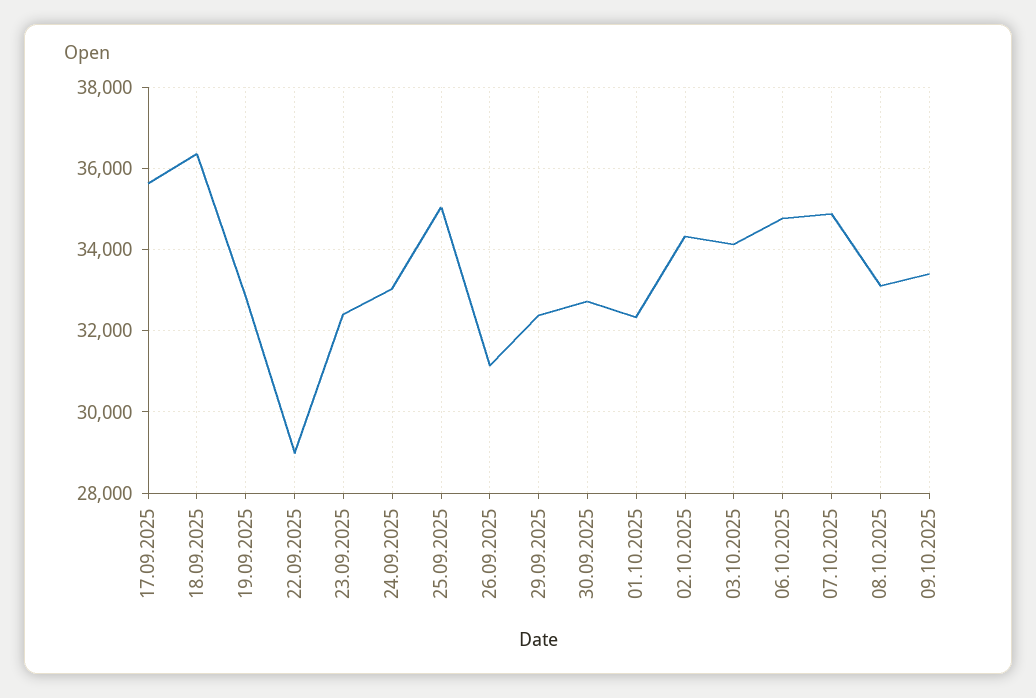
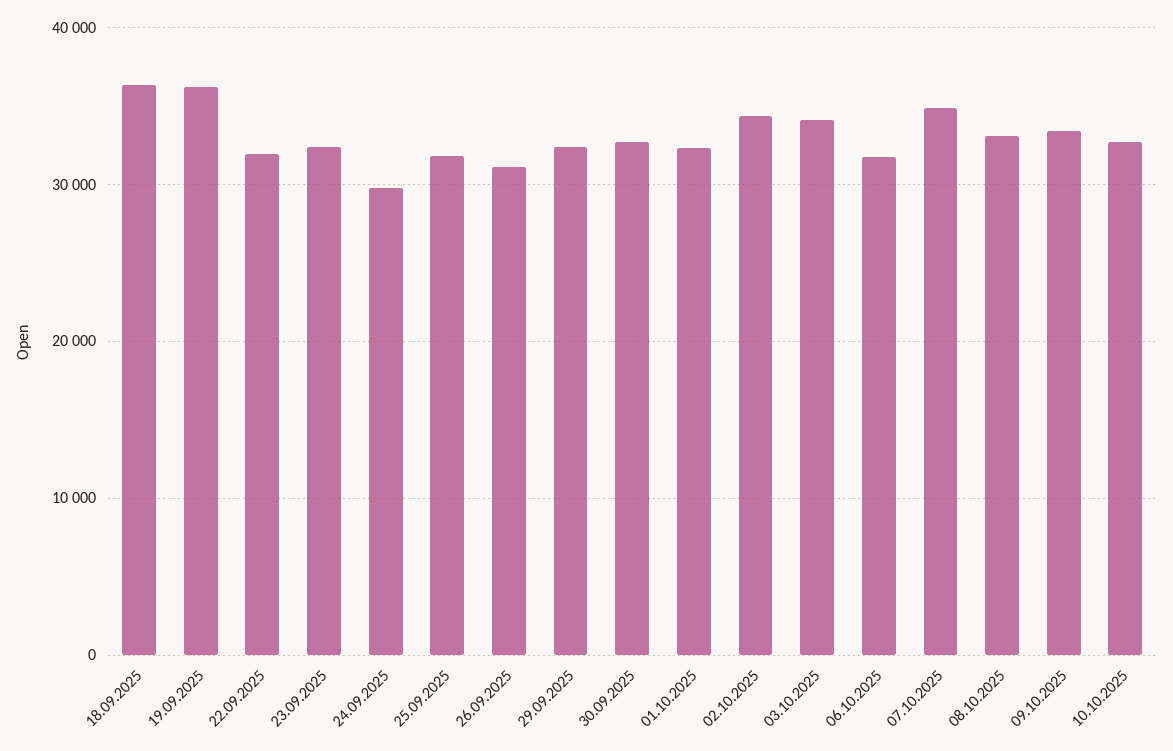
17.09.2025: 35600 -> none
19.09.2025: 32800 -> 36000
22.09.2025: 29000 -> 32000
24.09.2025: 33000 -> 30000
25.09.2025: 35000 -> 32000
06.10.2025: 34800 -> 32000
10.10.2025: none -> 33000

